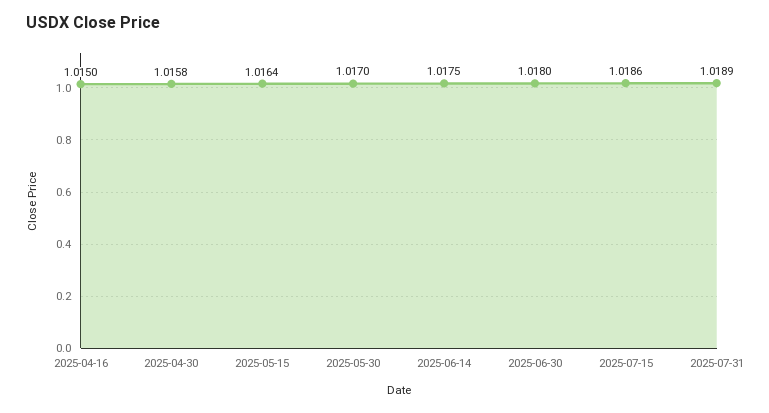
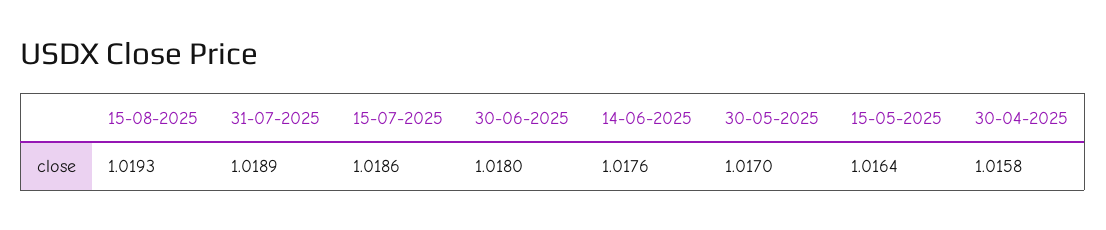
2025-04-16: 1.015 -> none
2025-06-14: 1.0175 -> 1.0176
15-08-2025: none -> 1.0193

